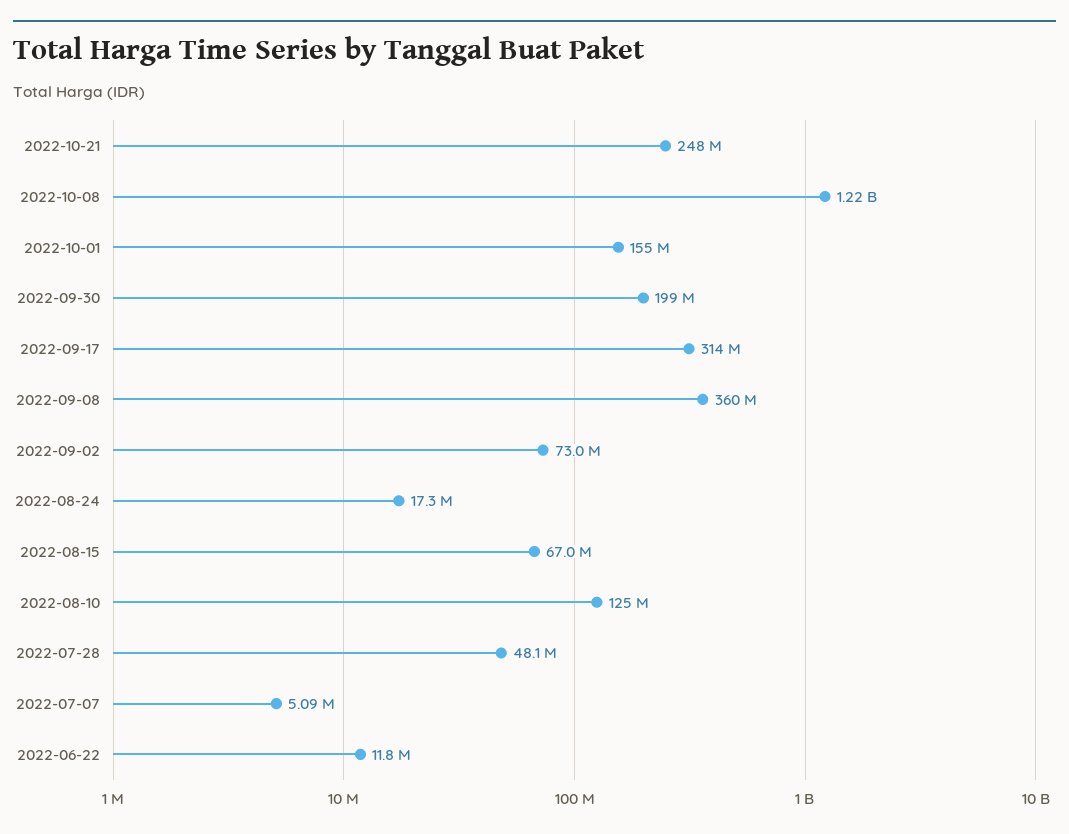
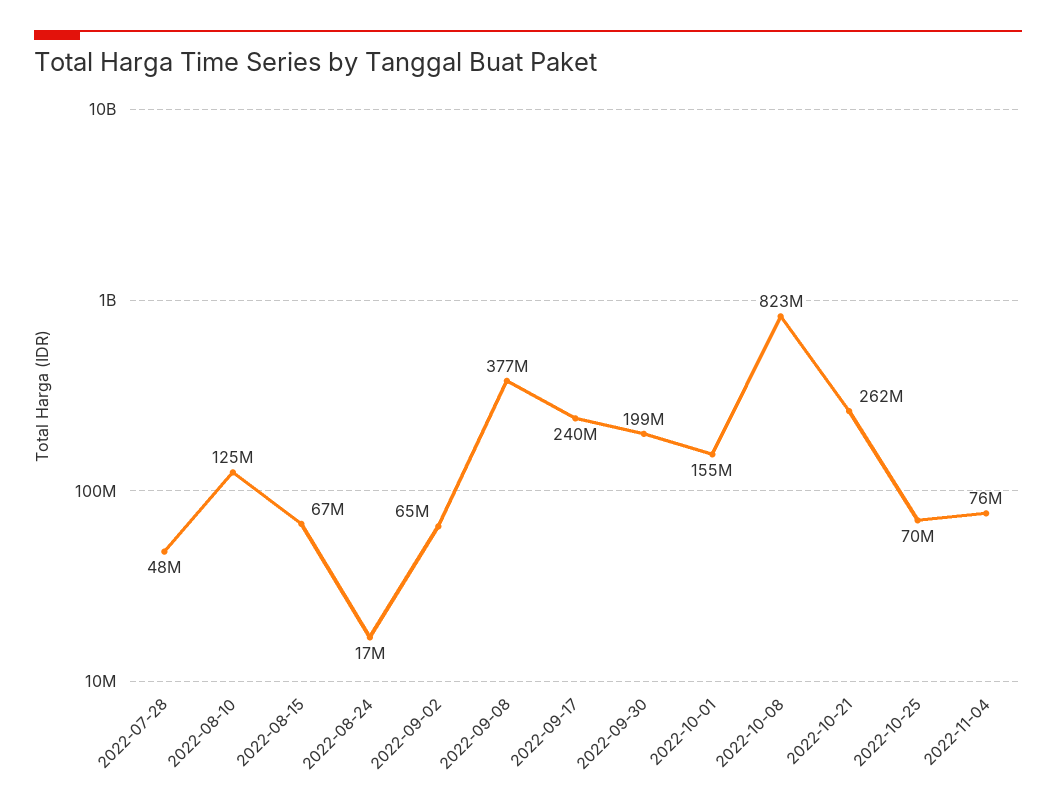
2022-10-21: 248000000 -> 262000000
2022-10-08: 1220000000 -> 823000000
2022-09-17: 314000000 -> 240000000
2022-09-08: 360000000 -> 377000000
2022-09-02: 73000000 -> 65000000
2022-07-07: 5090000 -> none
2022-06-22: 11800000 -> none
2022-10-25: none -> 70000000
2022-11-04: none -> 76000000

